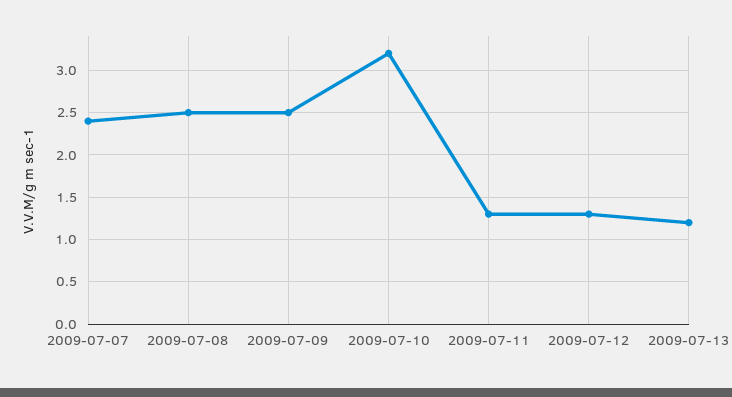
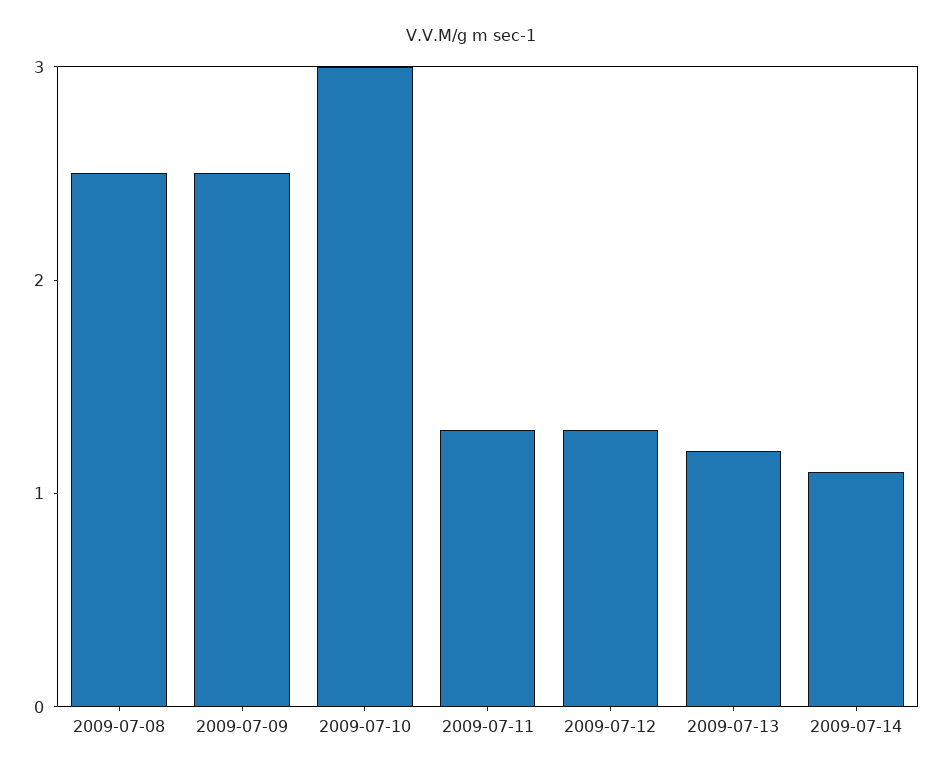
2009-07-07: 2.4 -> none
2009-07-10: 3.2 -> 3
2009-07-14: none -> 1.1

